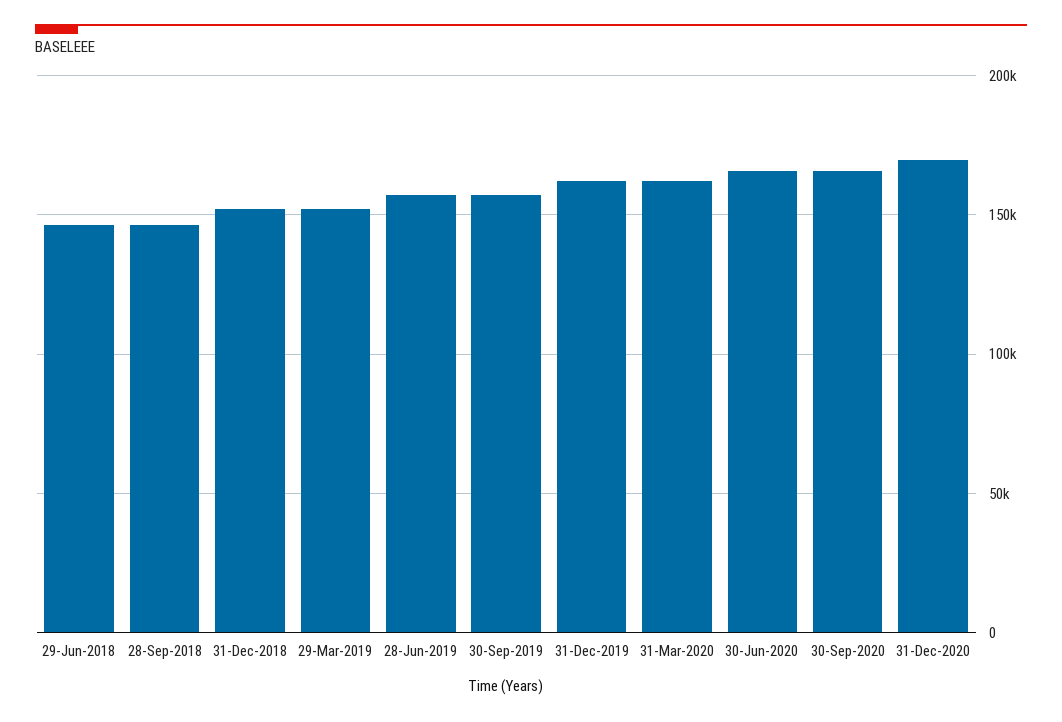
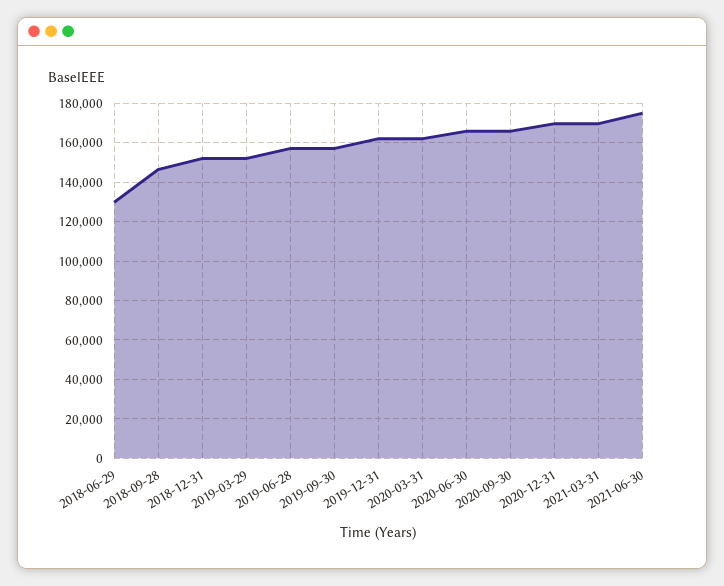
29-Jun-2018: 145000 -> 130000
2021-03-31: none -> 170000
2021-06-30: none -> 175000

